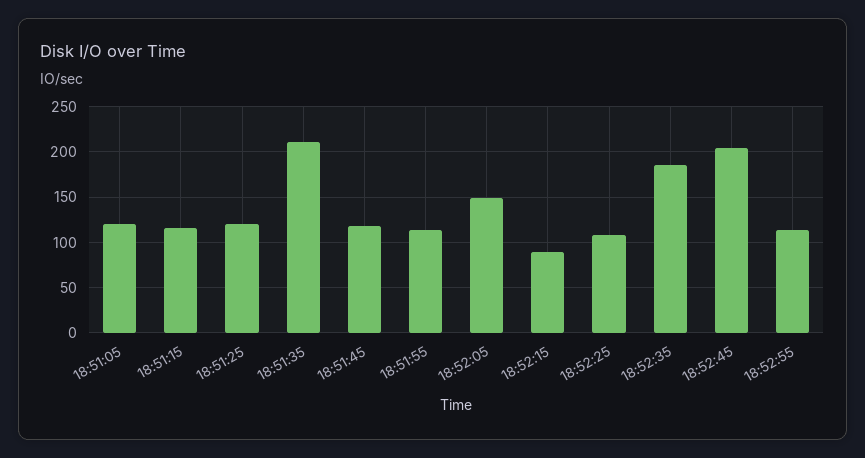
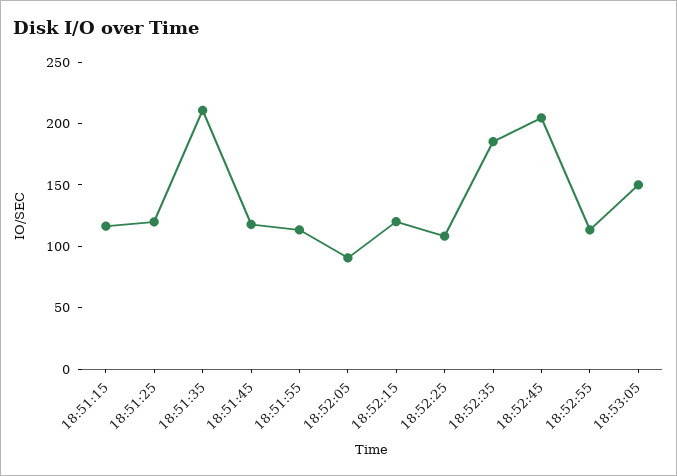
18:51:05: 120 -> none
18:52:05: 150 -> 90
18:52:15: 90 -> 120
18:53:05: none -> 150

